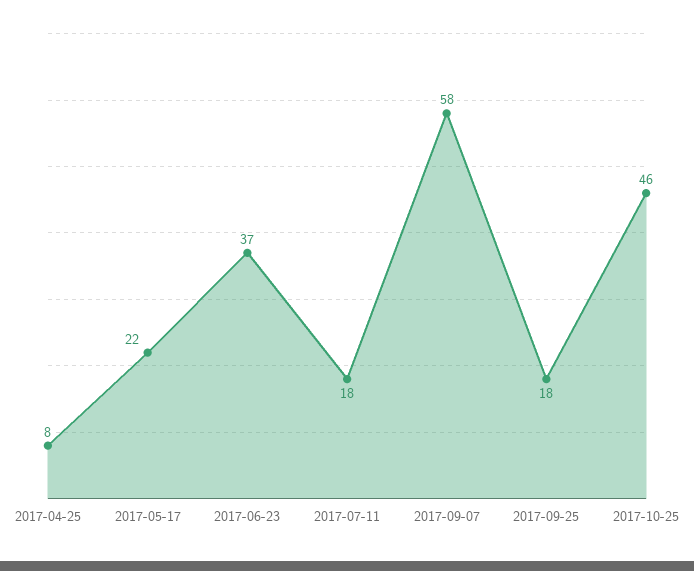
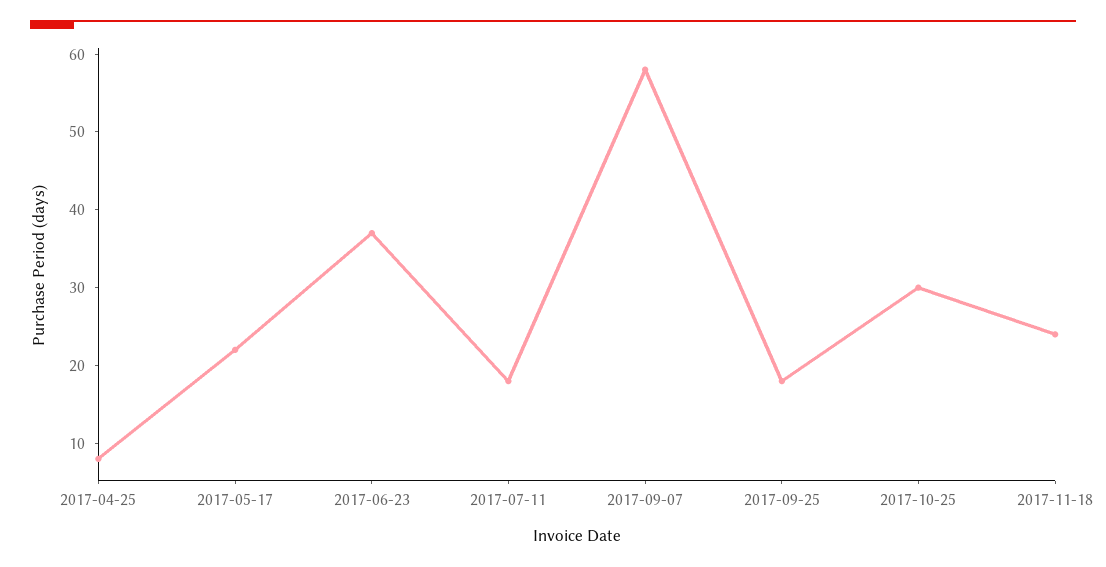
2017-10-25: 46 -> 30
2017-11-18: none -> 25

